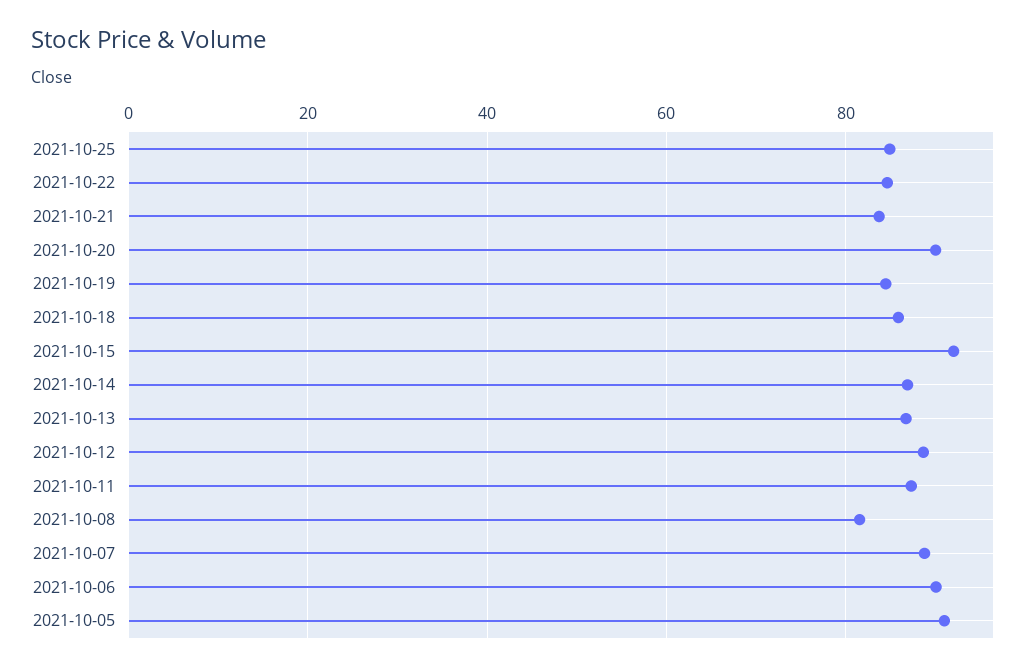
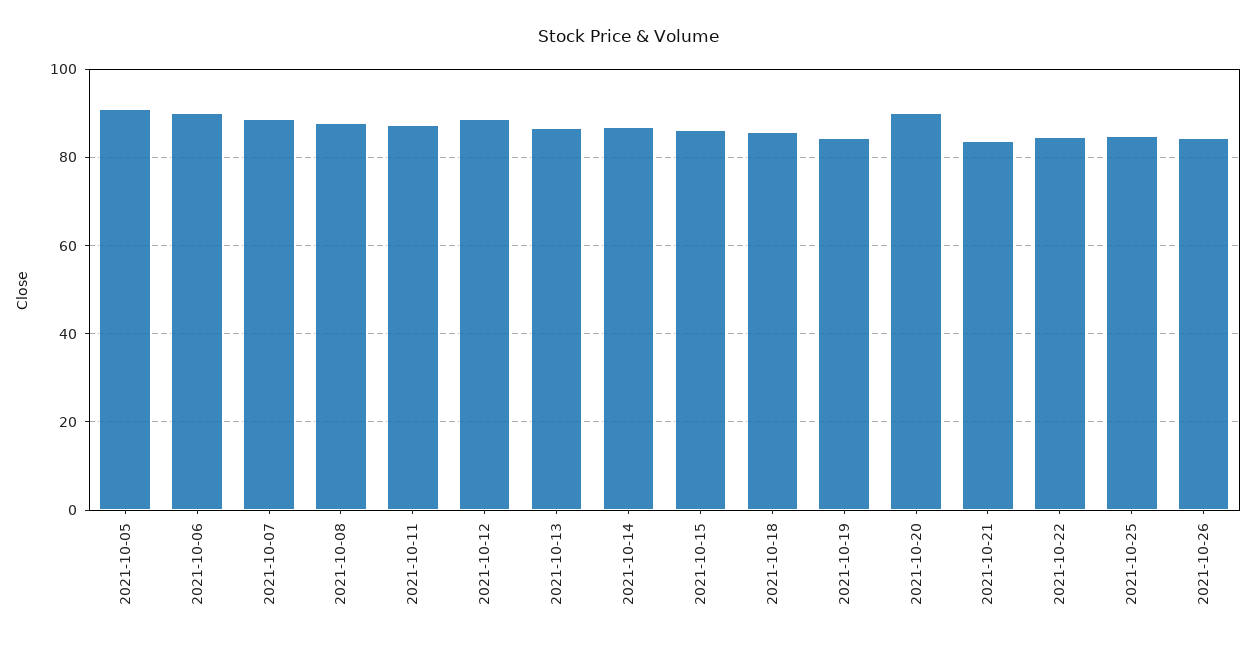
2021-10-15: 92 -> 86
2021-10-08: 82 -> 88
2021-10-26: none -> 84

